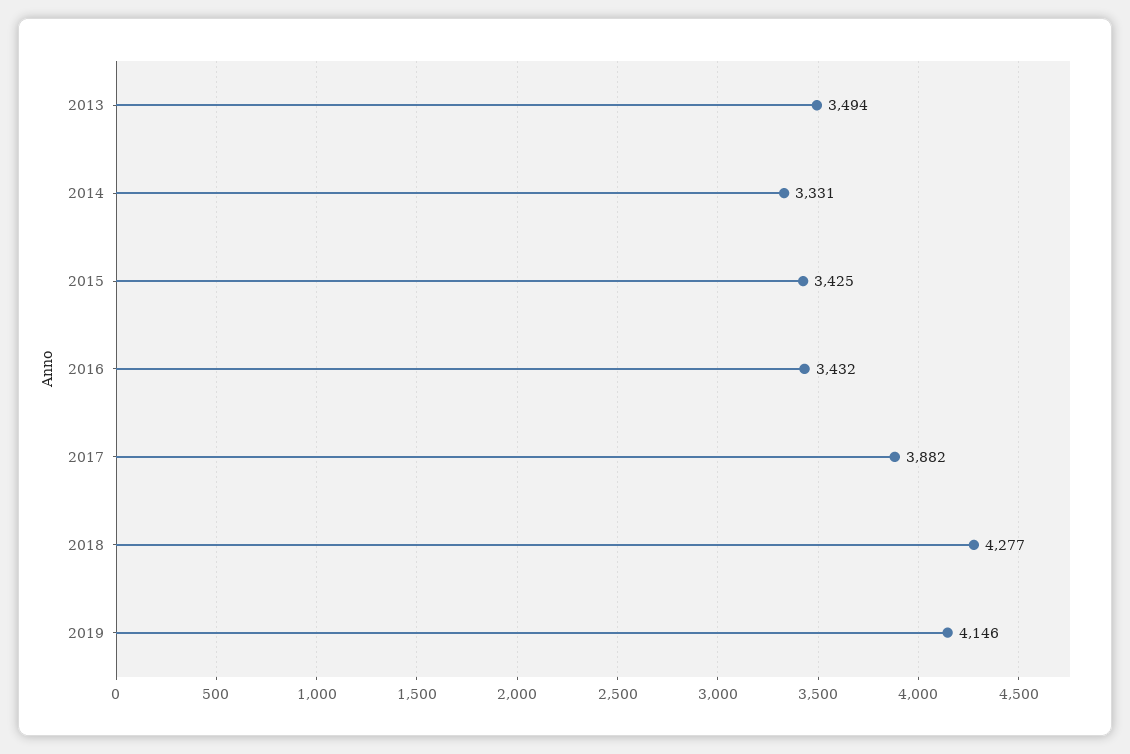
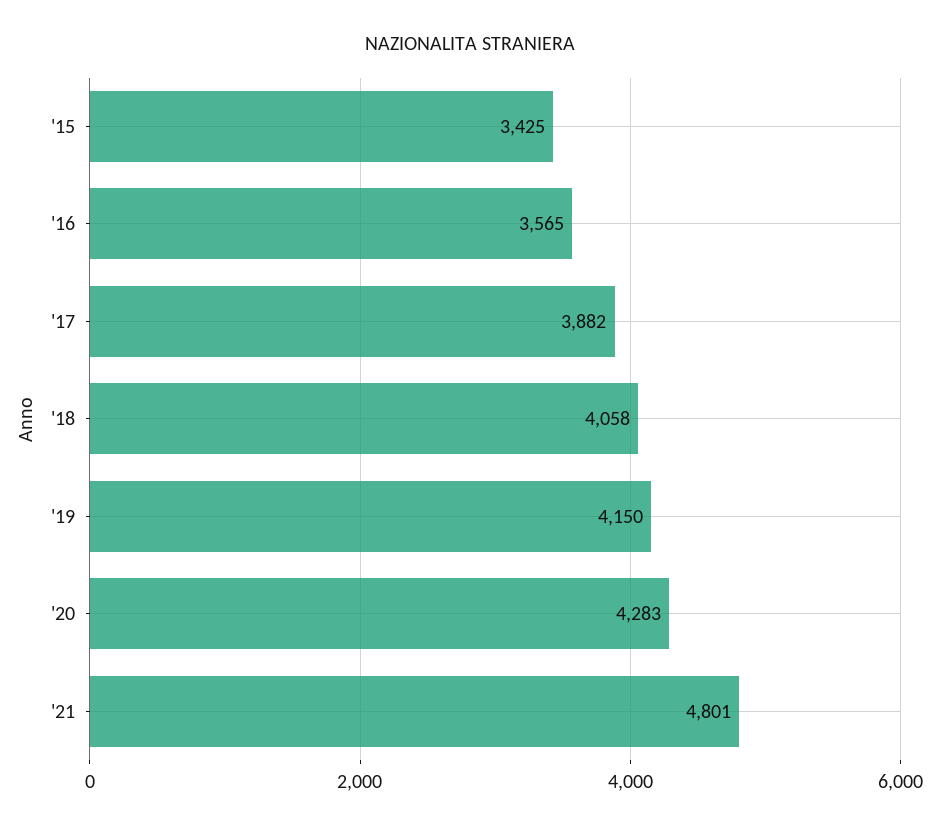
2013: 3494 -> none
2014: 3331 -> none
2016: 3432 -> 3565
2018: 4277 -> 4058
2019: 4146 -> 4150
'20: none -> 4283
'21: none -> 4801

